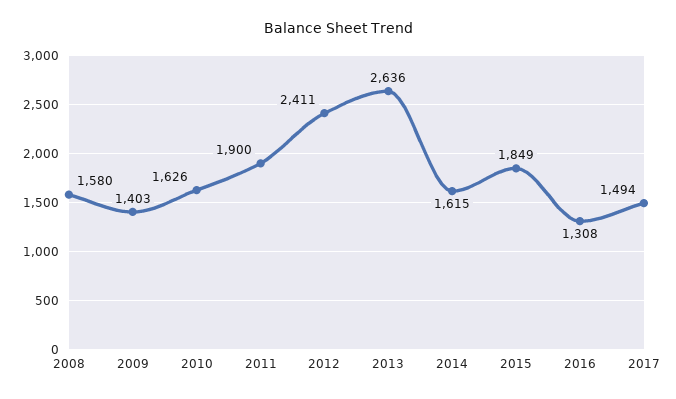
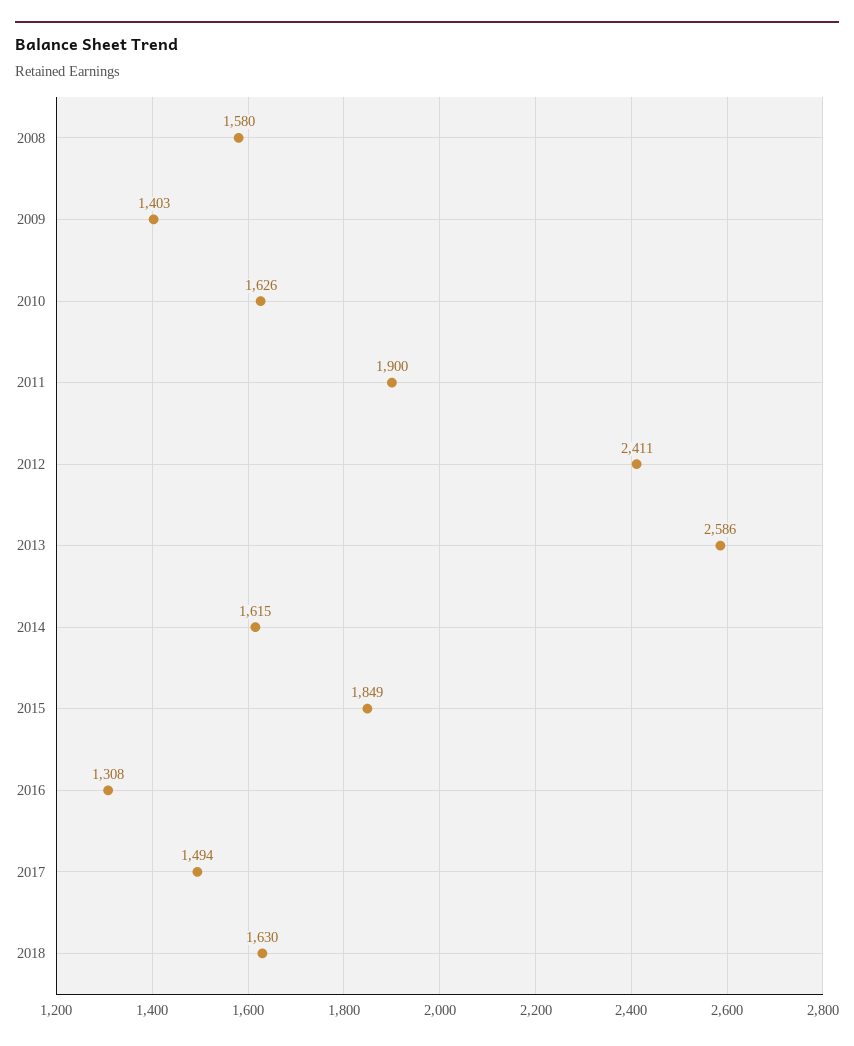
2013: 2636 -> 2586
2018: none -> 1630

